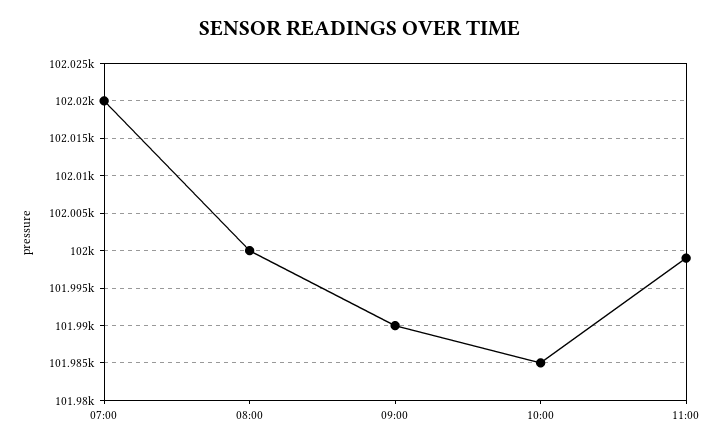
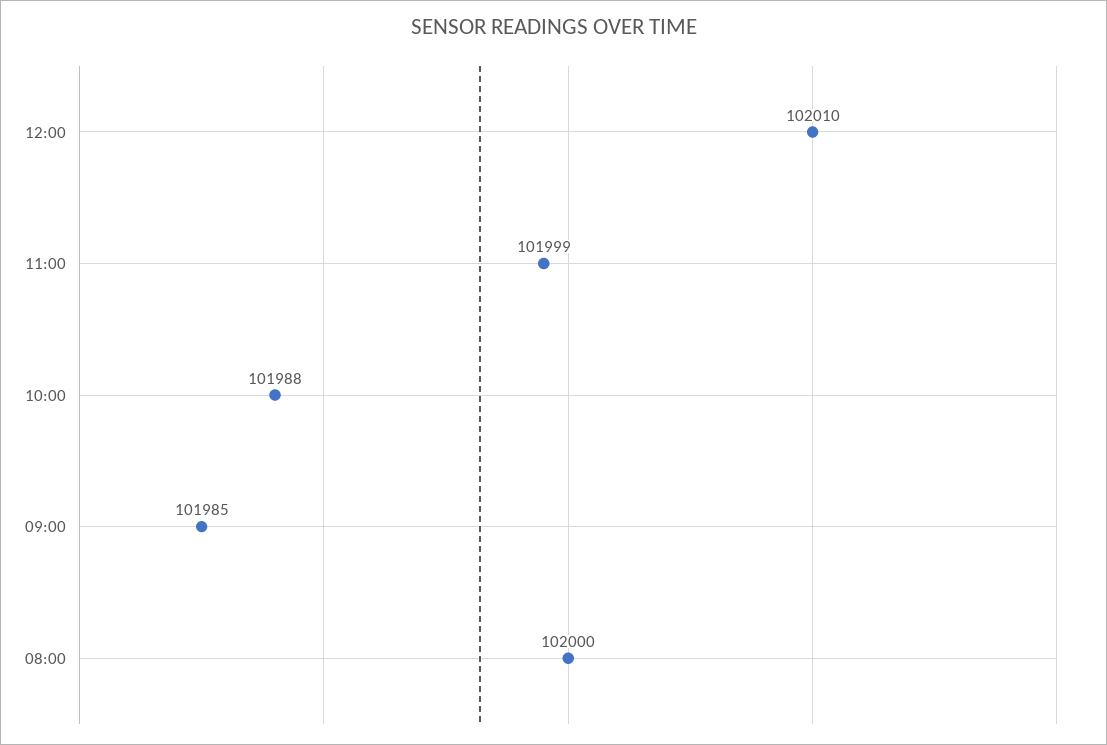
07:00: 102020 -> none
09:00: 101990 -> 101985
10:00: 101985 -> 101988
12:00: none -> 102010

